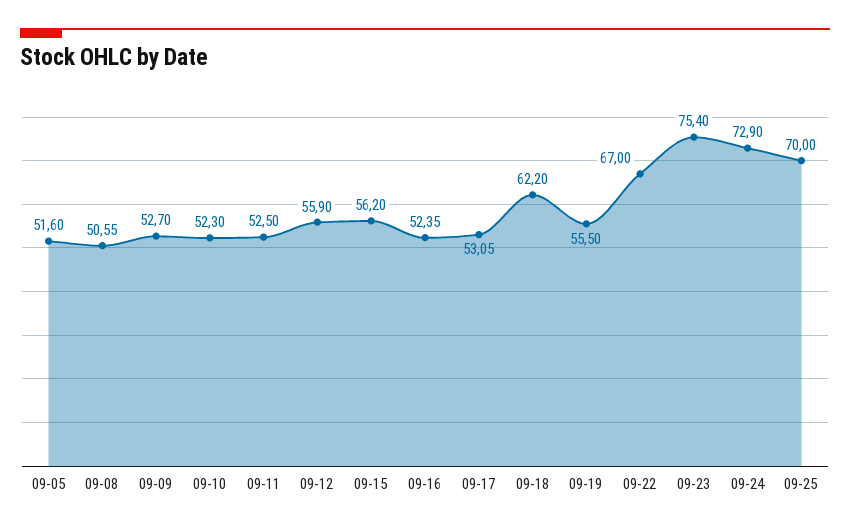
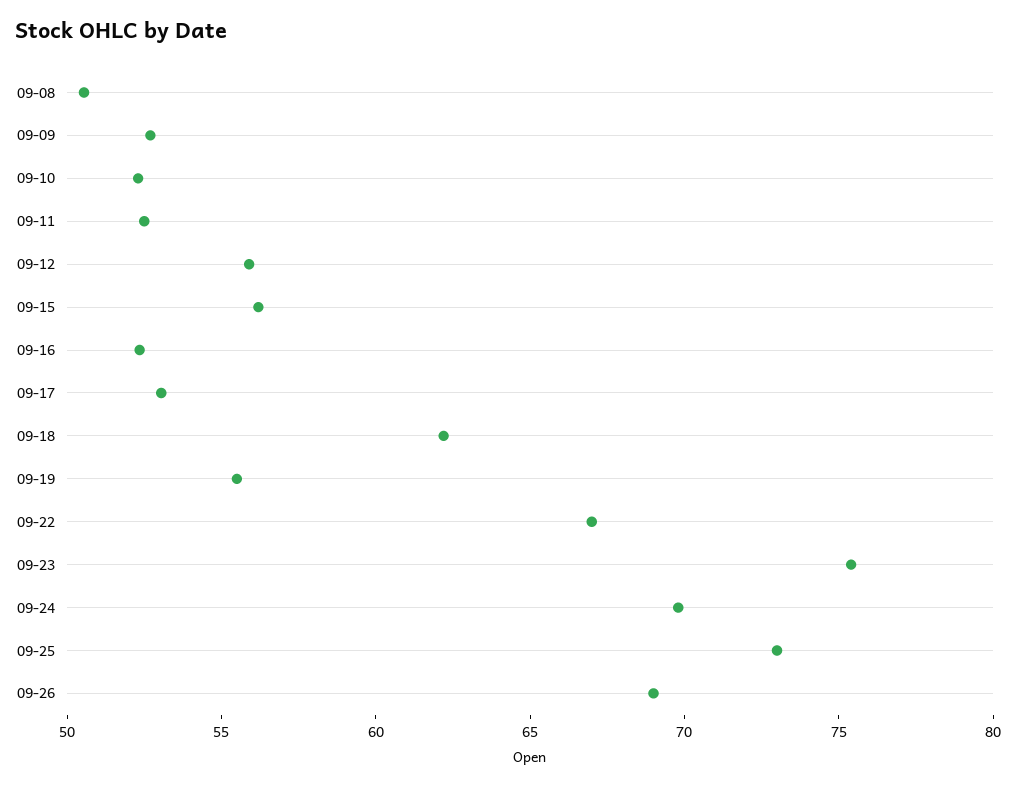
09-05: 51.6 -> none
09-24: 72.9 -> 70
09-25: 70 -> 73
09-26: none -> 69

